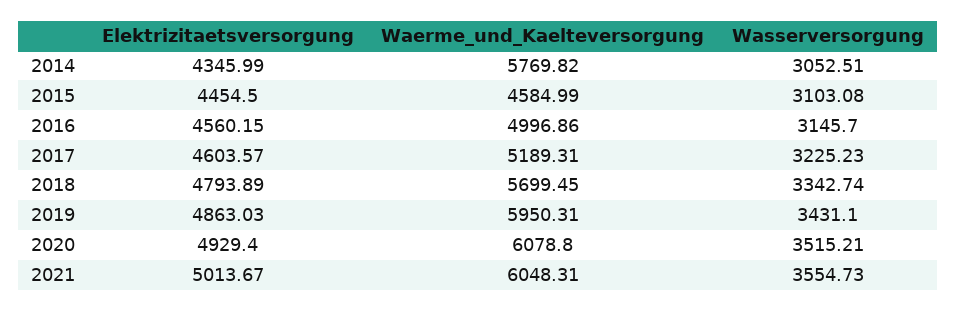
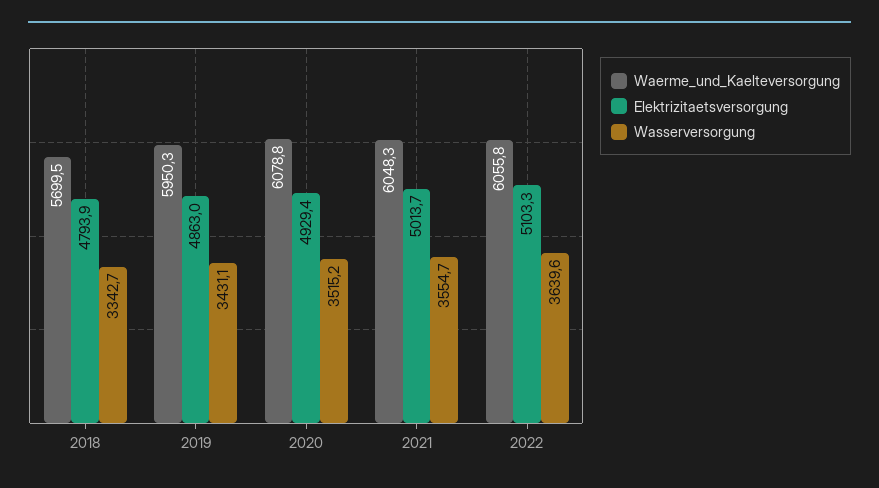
Elektrizitaetsversorgung, 2014: 4345.99 -> none
Waerme_und_Kaelteversorgung, 2014: 5769.82 -> none
Wasserversorgung, 2014: 3052.51 -> none
Elektrizitaetsversorgung, 2015: 4454.5 -> none
Waerme_und_Kaelteversorgung, 2015: 4584.99 -> none
Wasserversorgung, 2015: 3103.08 -> none
Elektrizitaetsversorgung, 2016: 4560.15 -> none
Waerme_und_Kaelteversorgung, 2016: 4996.86 -> none
Wasserversorgung, 2016: 3145.7 -> none
Elektrizitaetsversorgung, 2017: 4603.57 -> none
Waerme_und_Kaelteversorgung, 2017: 5189.31 -> none
Wasserversorgung, 2017: 3225.23 -> none
Waerme_und_Kaelteversorgung, 2022: none -> 6055.8
Elektrizitaetsversorgung, 2022: none -> 5103.3
Wasserversorgung, 2022: none -> 3639.6

